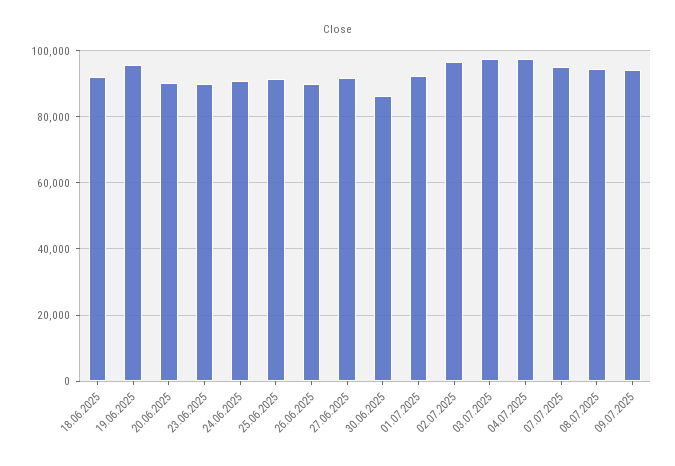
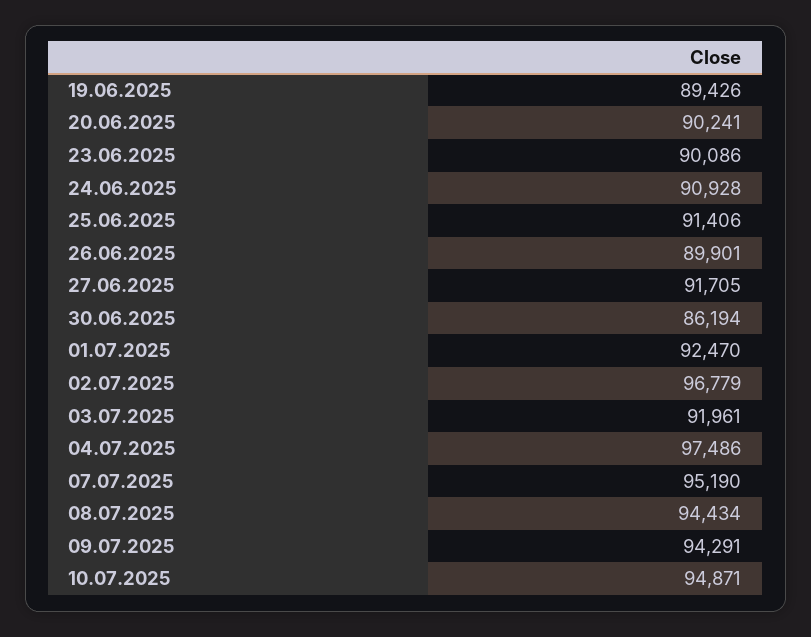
18.06.2025: 92000 -> none
19.06.2025: 96000 -> 89426
03.07.2025: 98000 -> 91961
10.07.2025: none -> 94871

